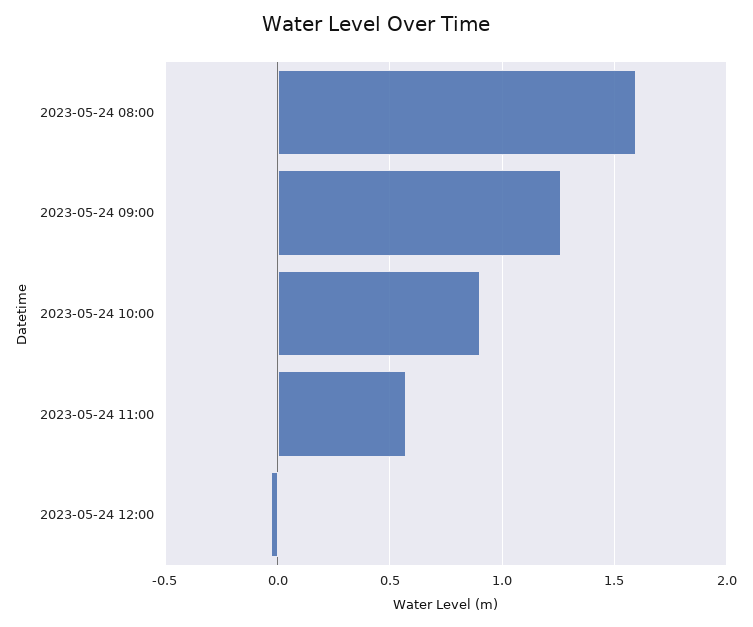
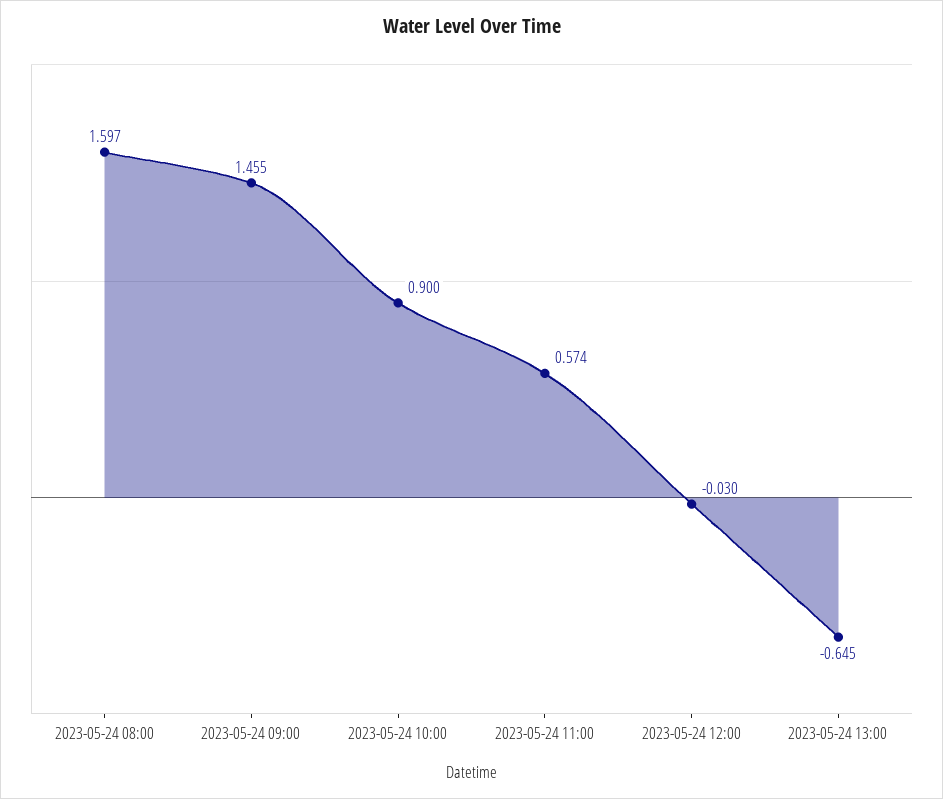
2023-05-24 09:00: 1.25 -> 1.455
2023-05-24 13:00: none -> -0.645

